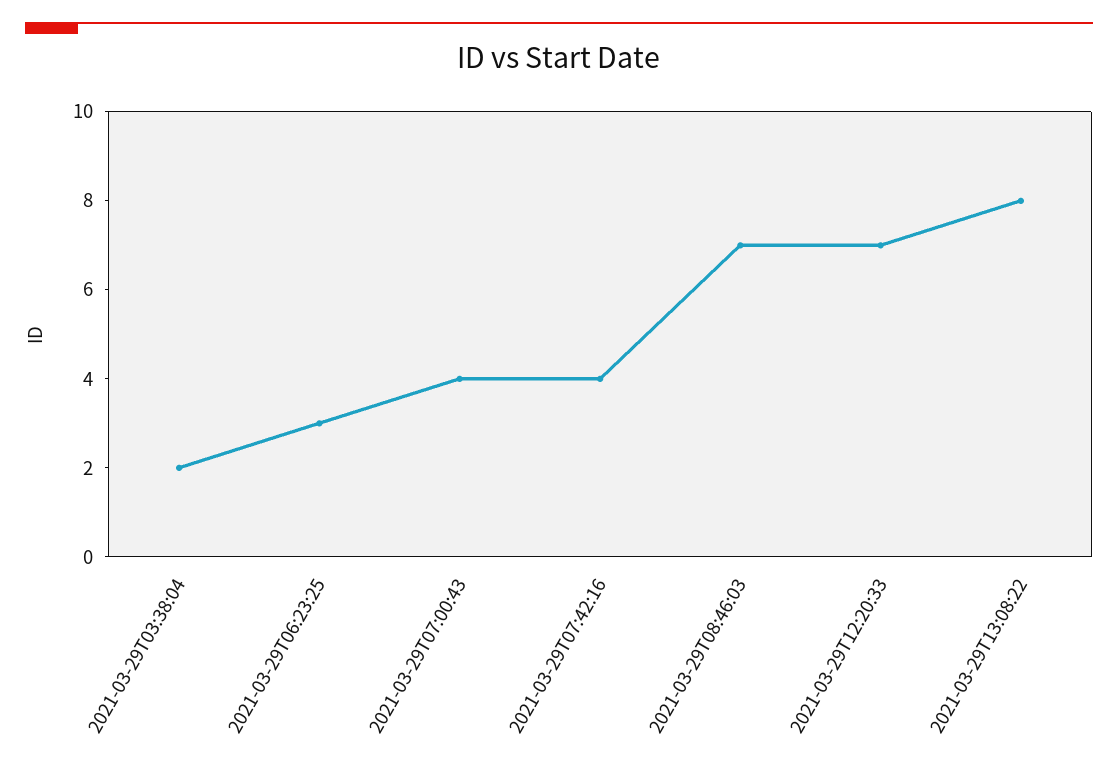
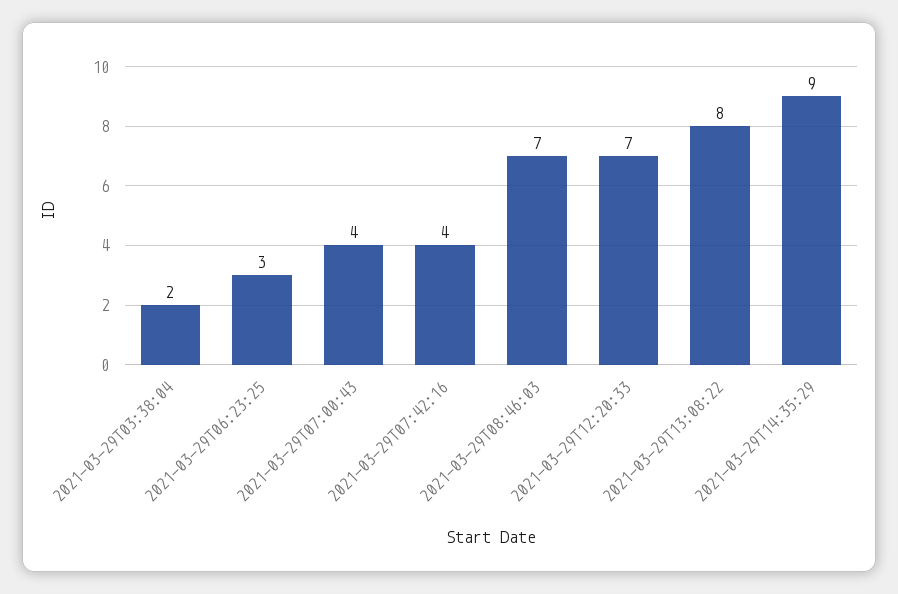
2021-03-29T14:35:29: none -> 9

